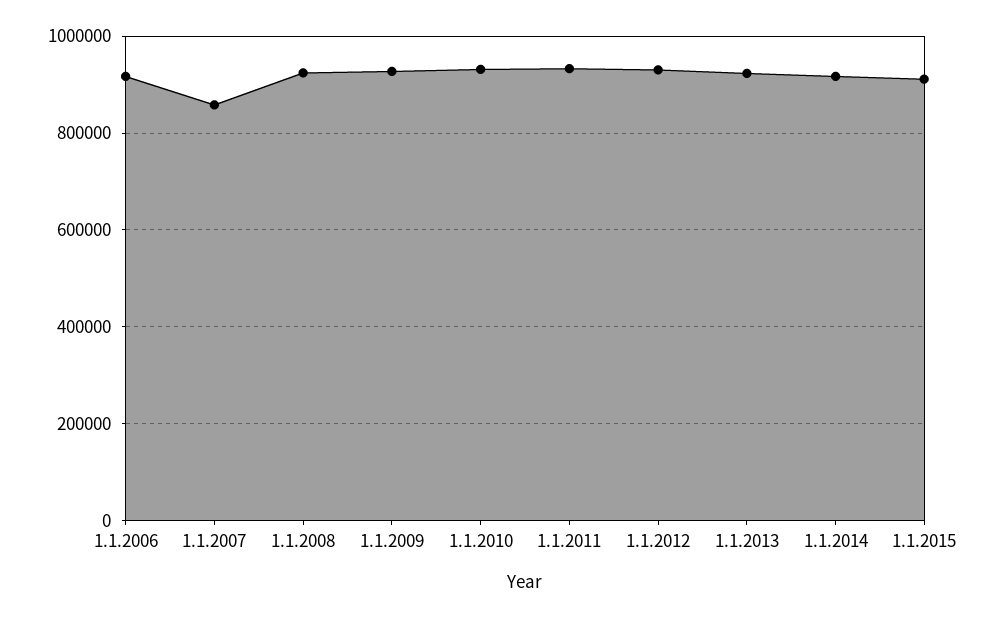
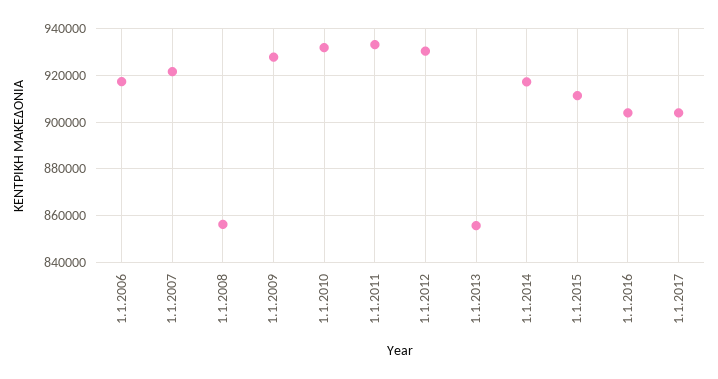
1.1.2007: 860000 -> 920000
1.1.2008: 920000 -> 855000
1.1.2013: 920000 -> 855000
1.1.2016: none -> 905000
1.1.2017: none -> 905000

